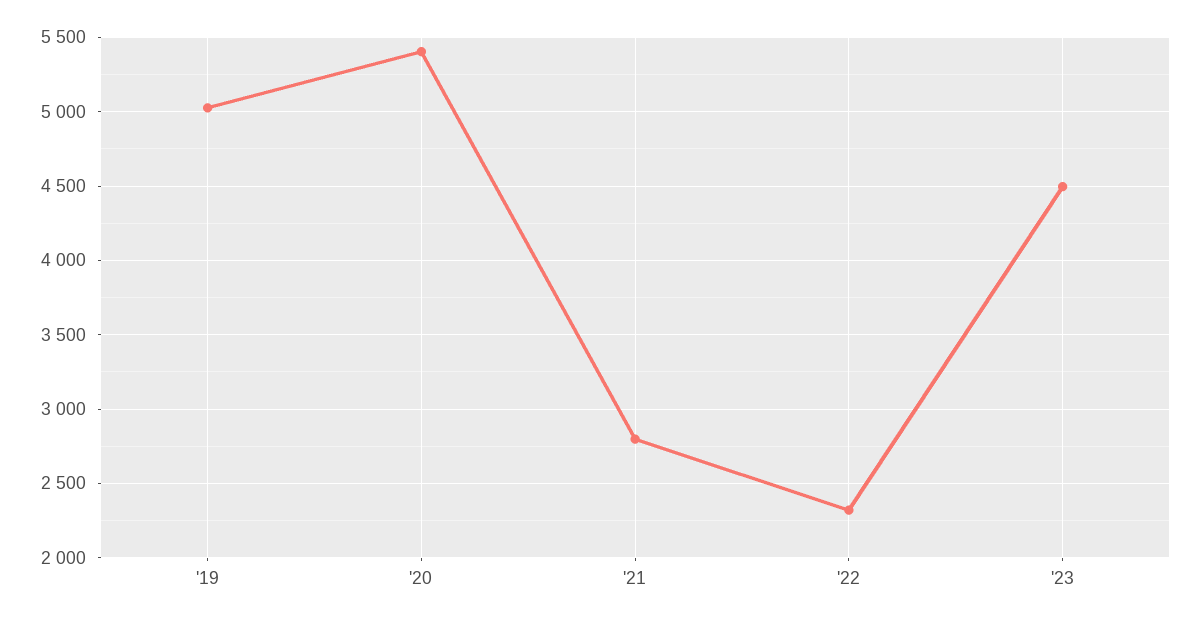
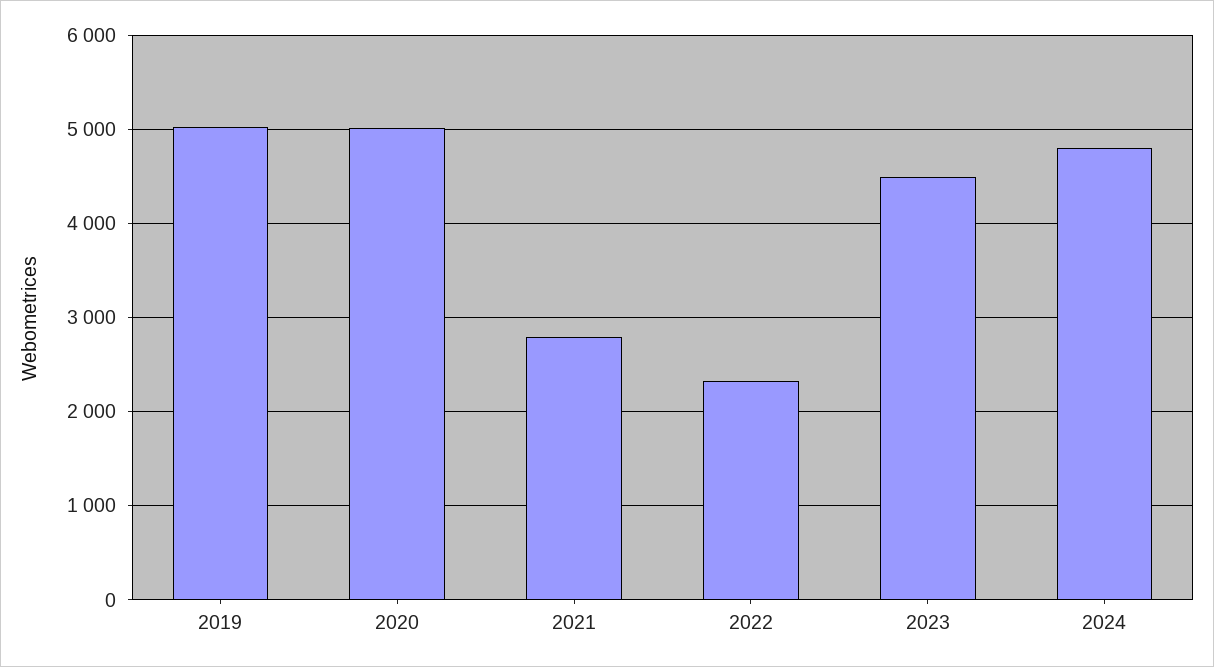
'20: 5400 -> 5000
2024: none -> 4800

